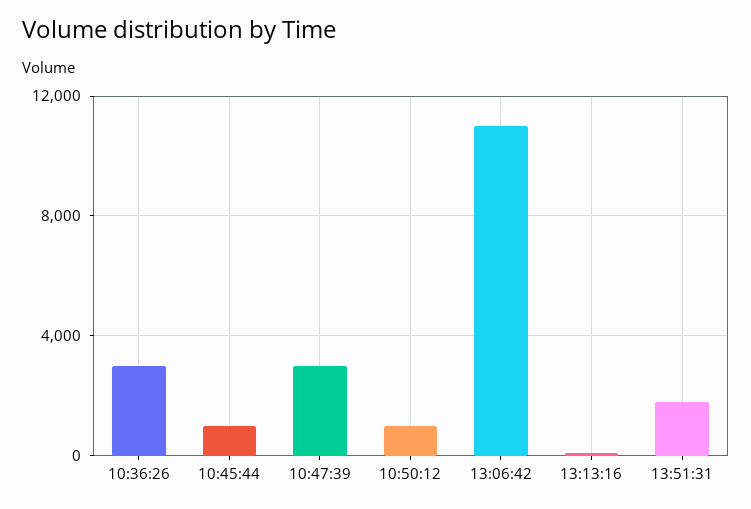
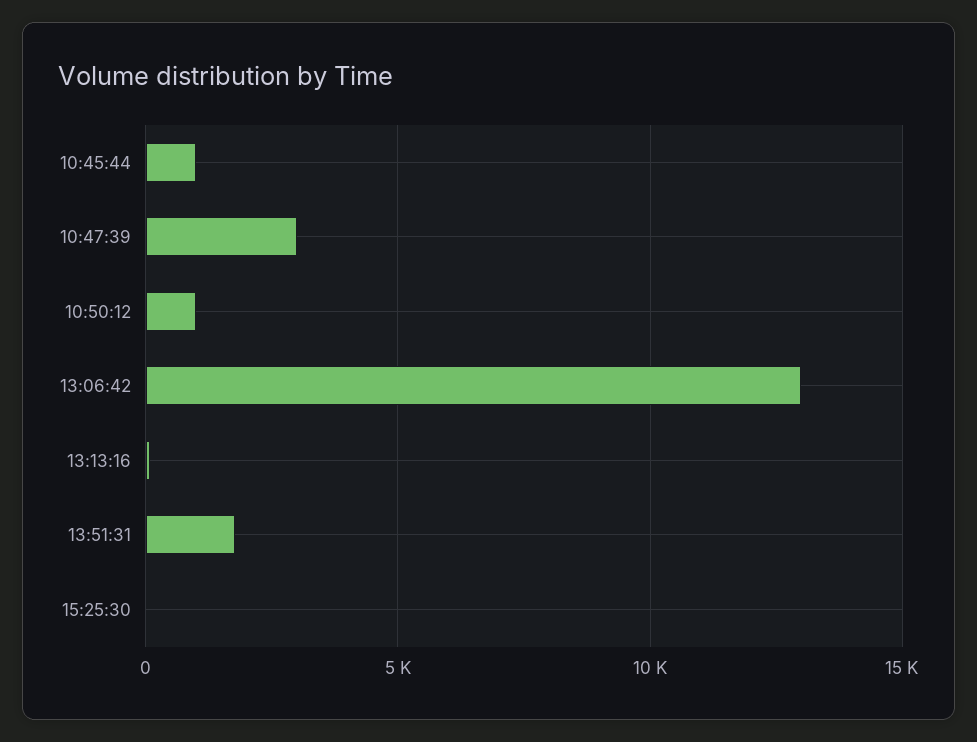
10:36:26: 3000 -> none
13:06:42: 11000 -> 13000
15:25:30: none -> 0

